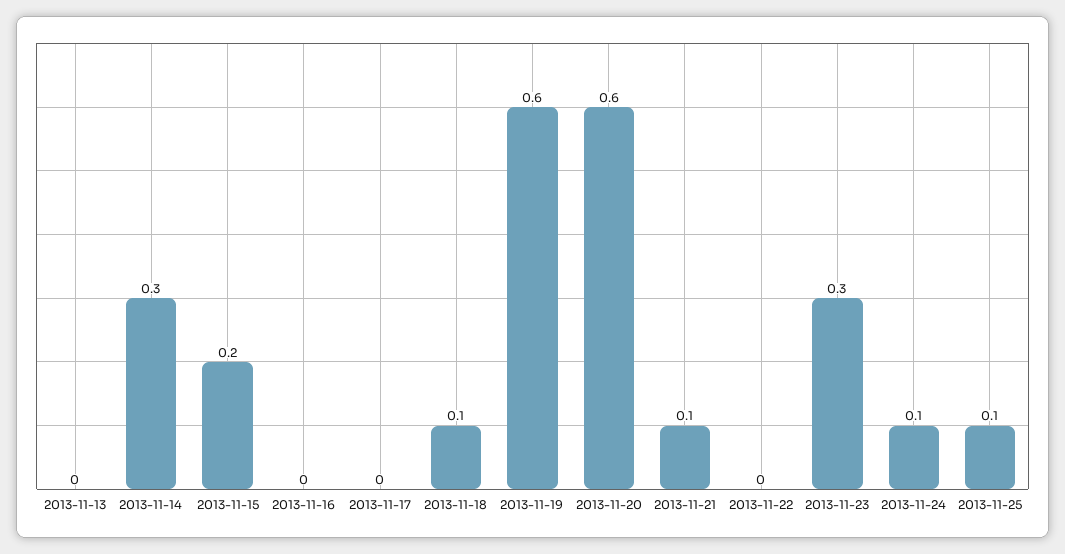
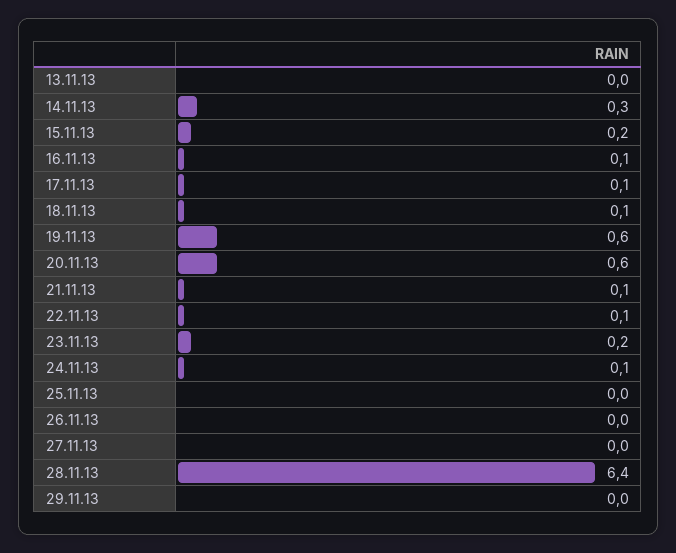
2013-11-16: 0 -> 0.1
2013-11-17: 0 -> 0.1
2013-11-22: 0 -> 0.1
2013-11-23: 0.3 -> 0.2
2013-11-25: 0.1 -> 0
26.11.13: none -> 0
27.11.13: none -> 0
28.11.13: none -> 6.4
29.11.13: none -> 0

